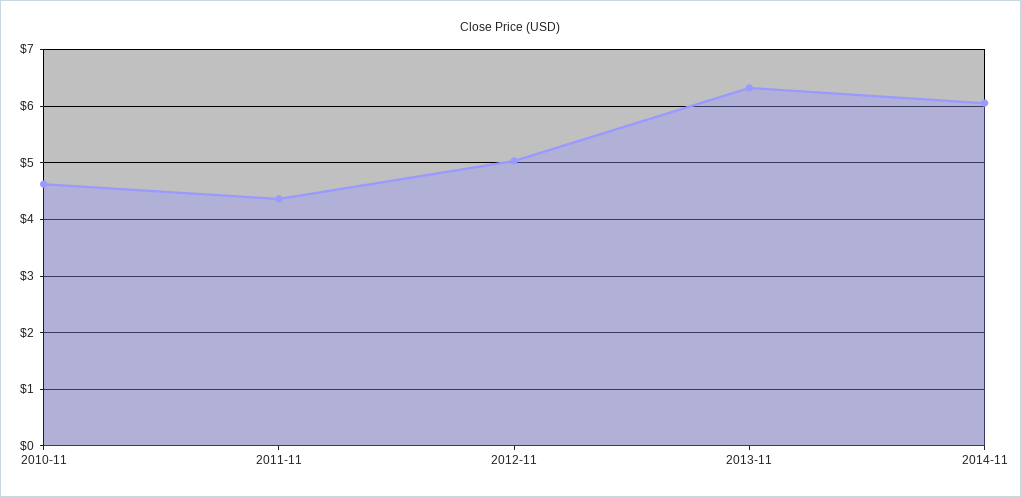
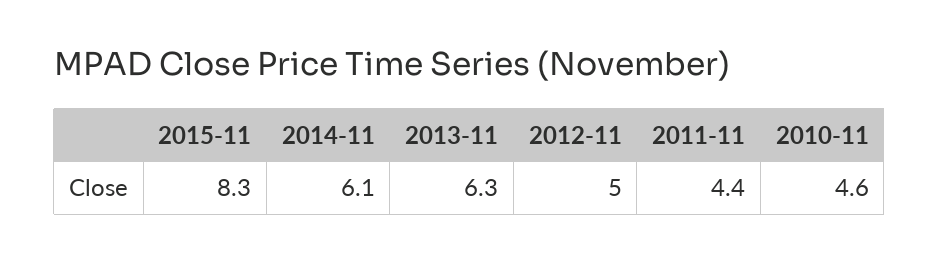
2015-11: none -> 8.3

